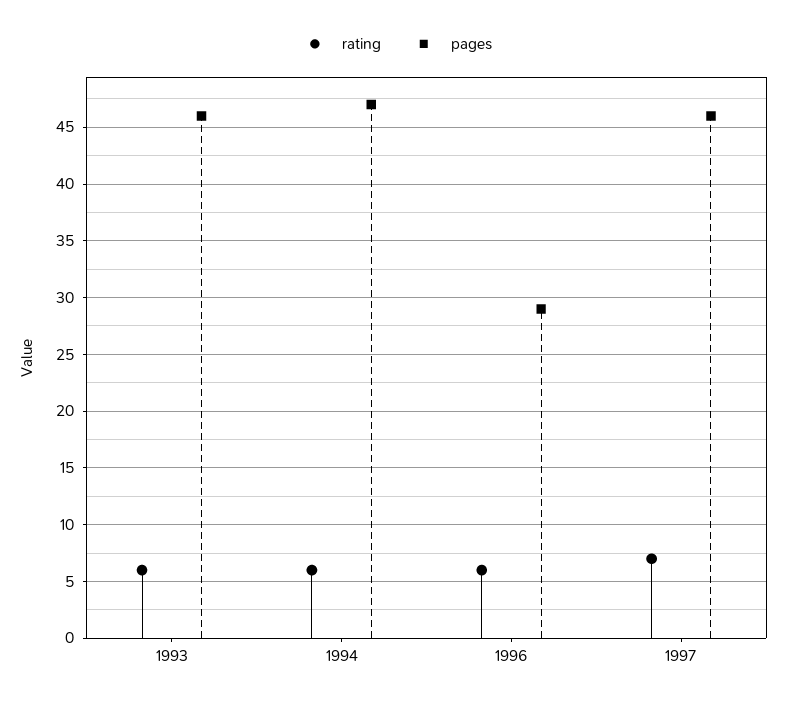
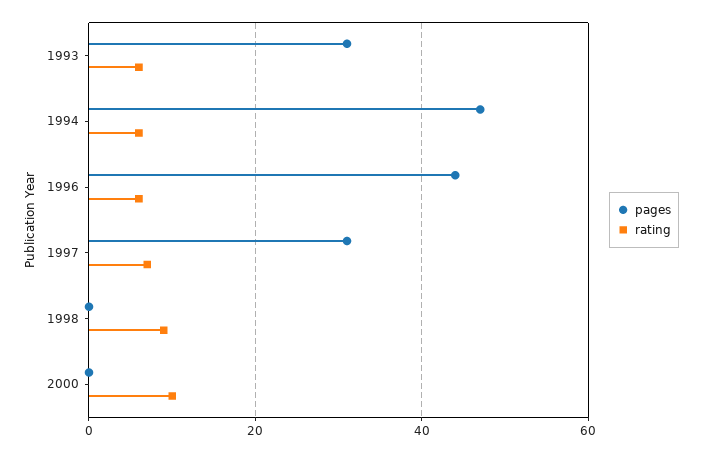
pages, 1993: 46 -> 30
pages, 1996: 29 -> 45
pages, 1997: 46 -> 30
pages, 1998: none -> 0
rating, 1998: none -> 10
pages, 2000: none -> 0
rating, 2000: none -> 10

